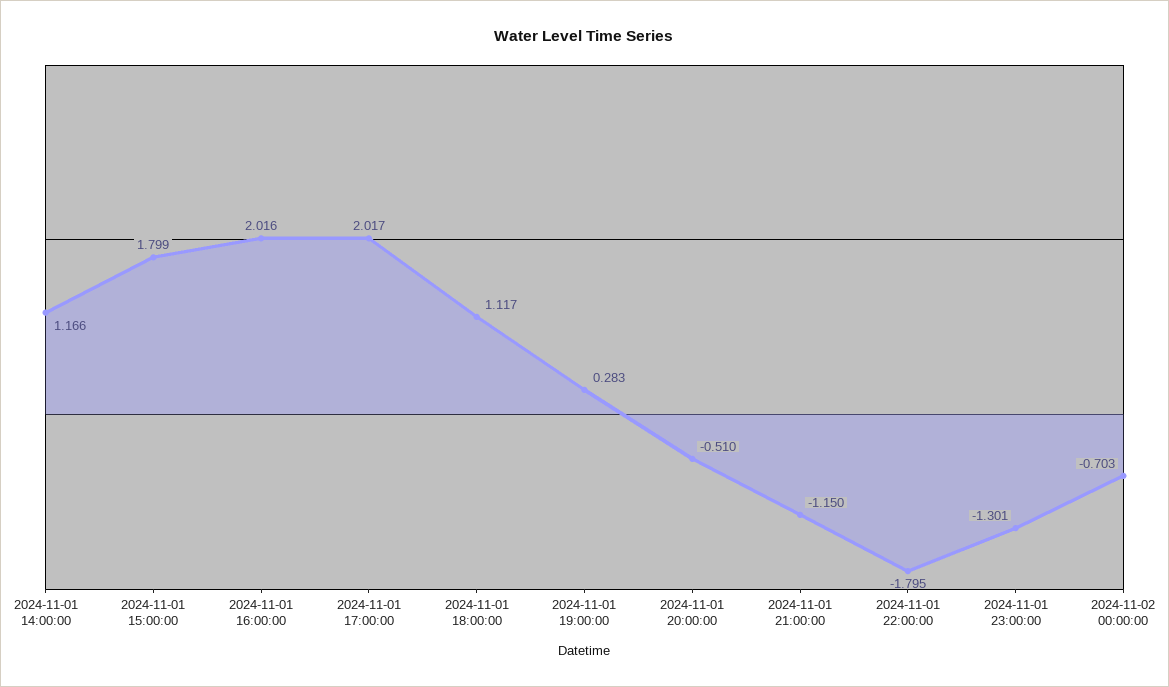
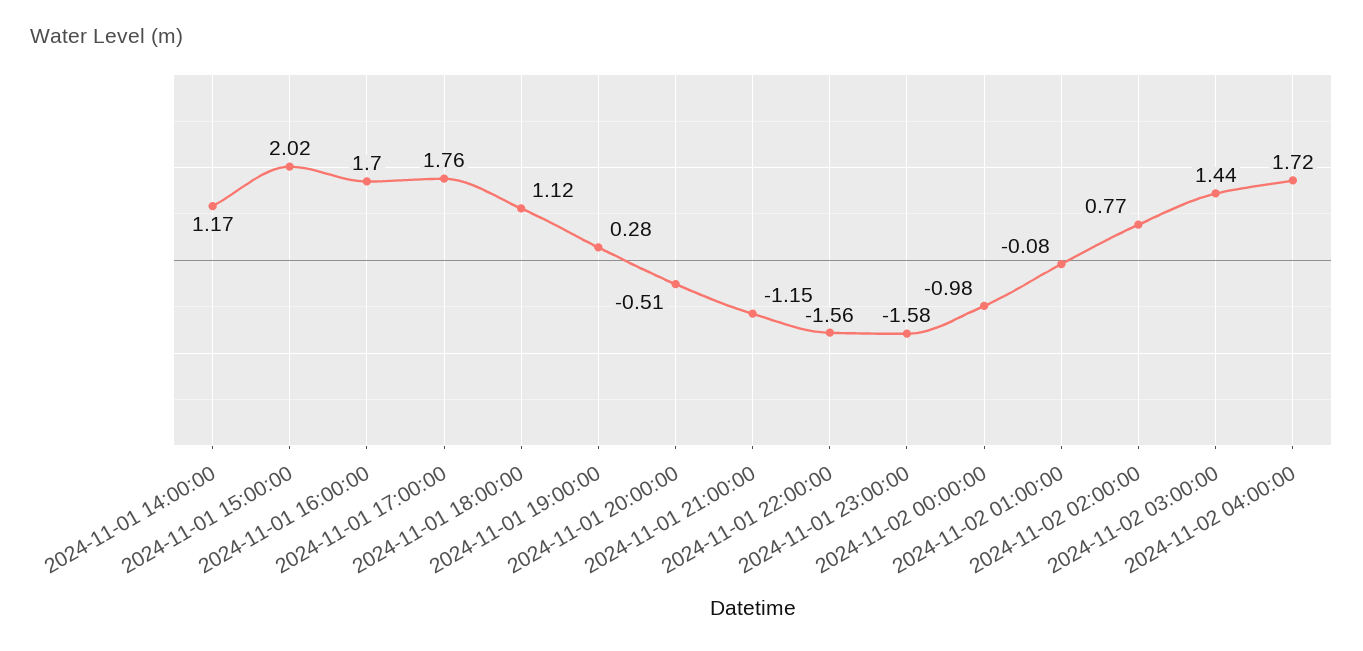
2024-11-01 15:00:00: 1.799 -> 2.02
2024-11-01 16:00:00: 2.016 -> 1.7
2024-11-01 17:00:00: 2.017 -> 1.76
2024-11-01 22:00:00: -1.795 -> -1.56
2024-11-01 23:00:00: -1.301 -> -1.58
2024-11-02 00:00:00: -0.703 -> -0.98
2024-11-02 01:00:00: none -> -0.08
2024-11-02 02:00:00: none -> 0.77
2024-11-02 03:00:00: none -> 1.44
2024-11-02 04:00:00: none -> 1.72

